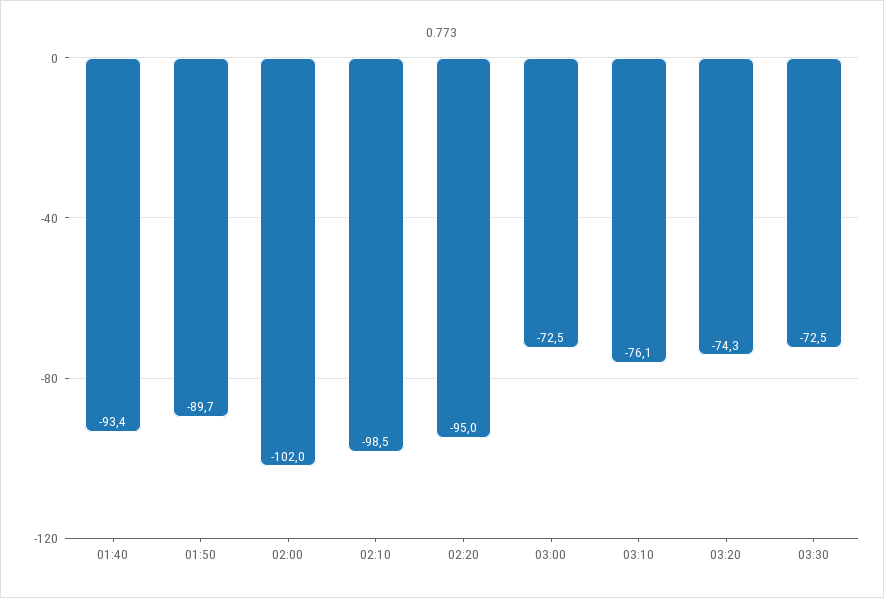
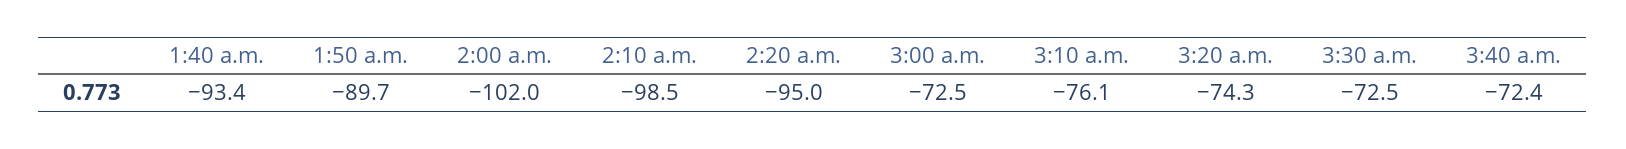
3:40 a.m.: none -> -72.4

